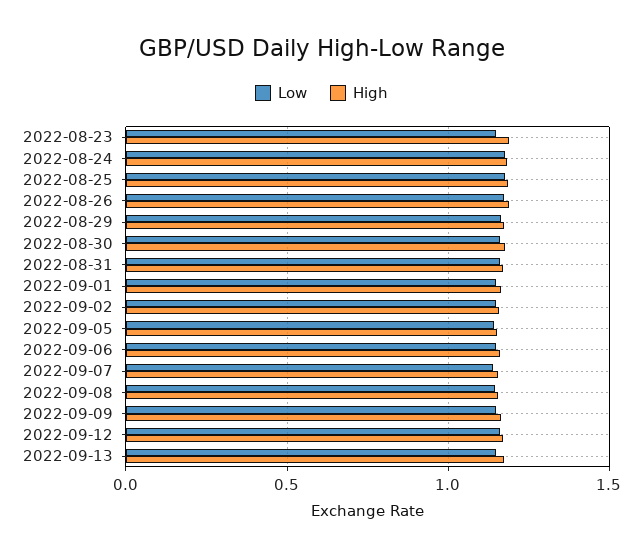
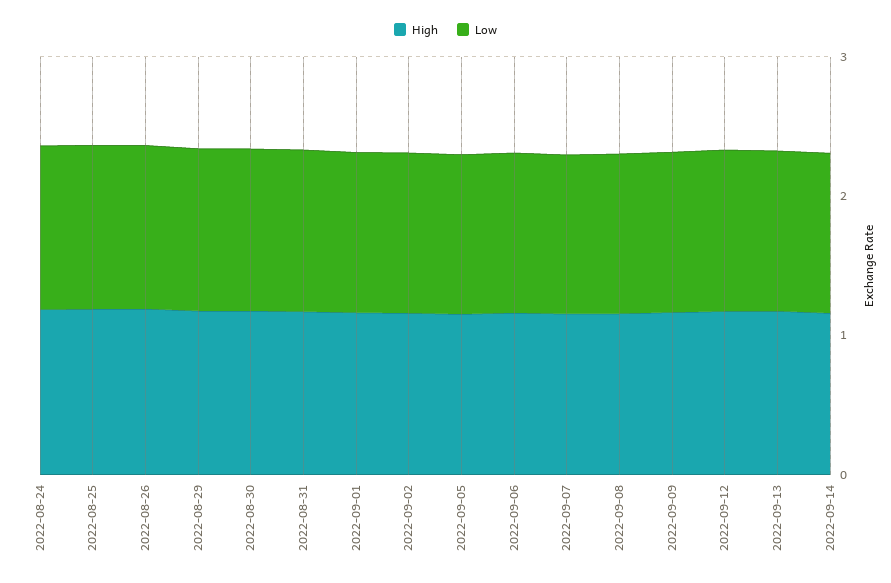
Low, 2022-08-23: 1.15 -> none
High, 2022-08-23: 1.2 -> none
High, 2022-09-14: none -> 1.2
Low, 2022-09-14: none -> 1.2

